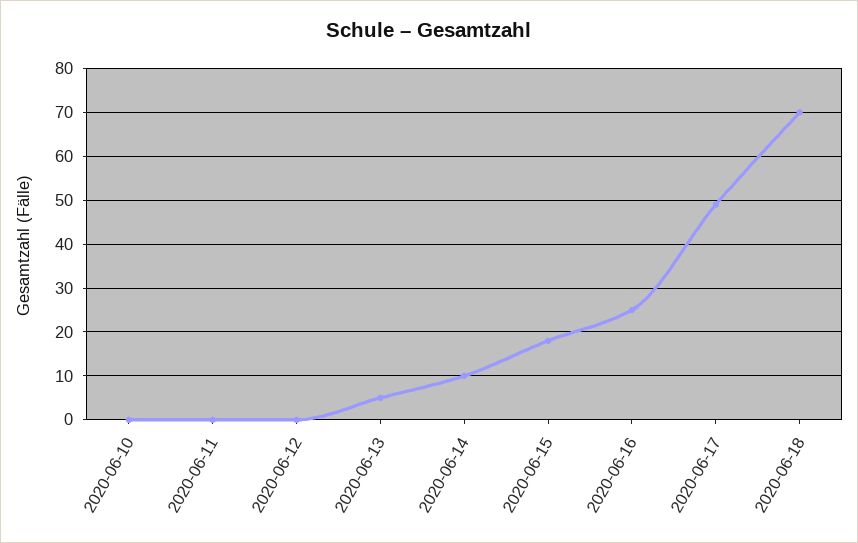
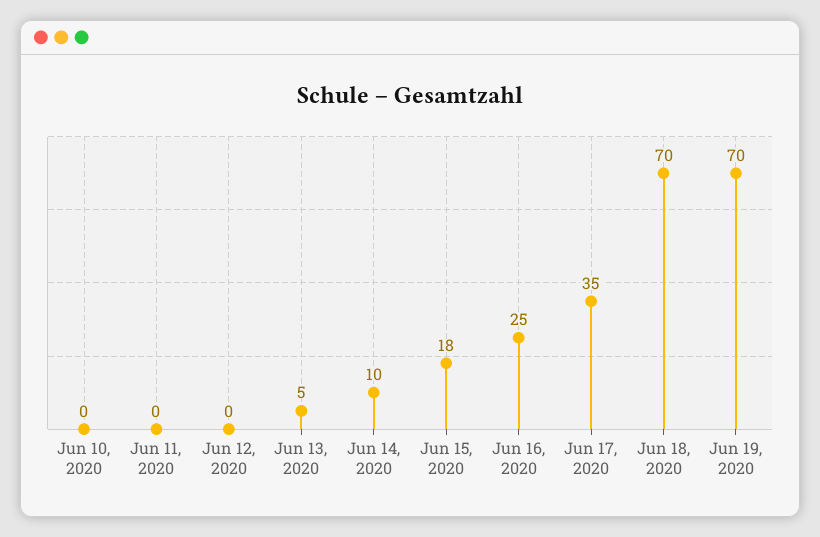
2020-06-17: 50 -> 35
Jun 19, 2020: none -> 70

